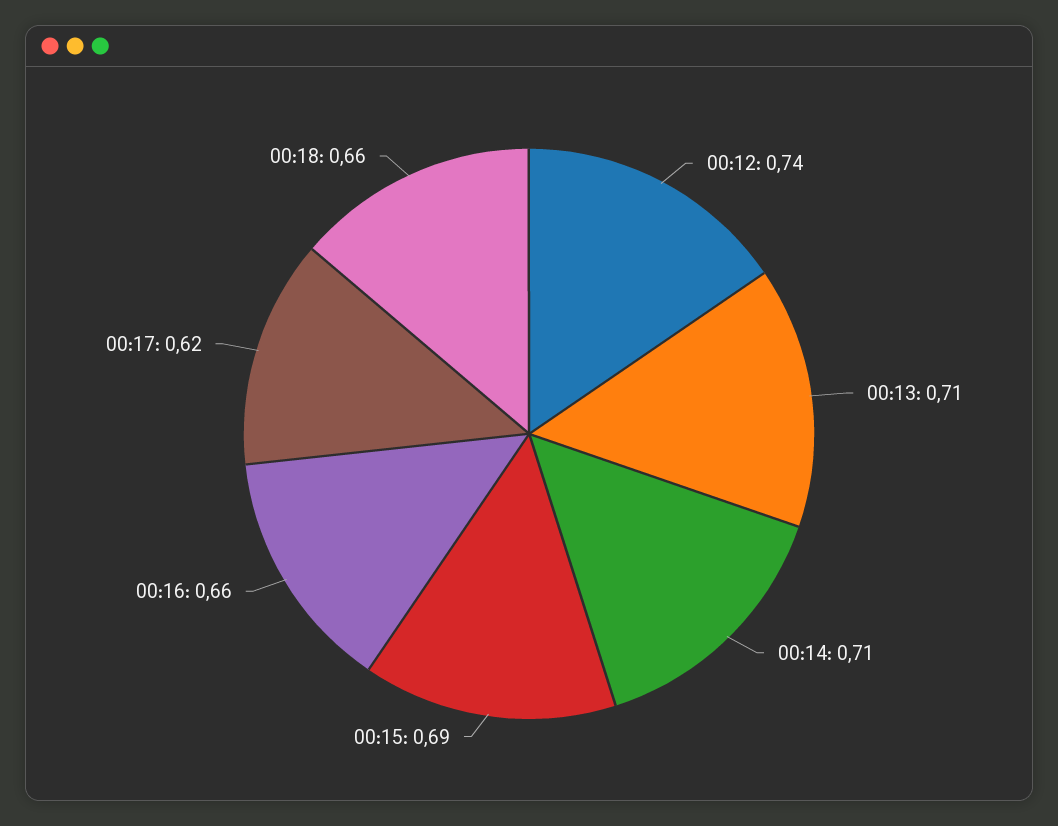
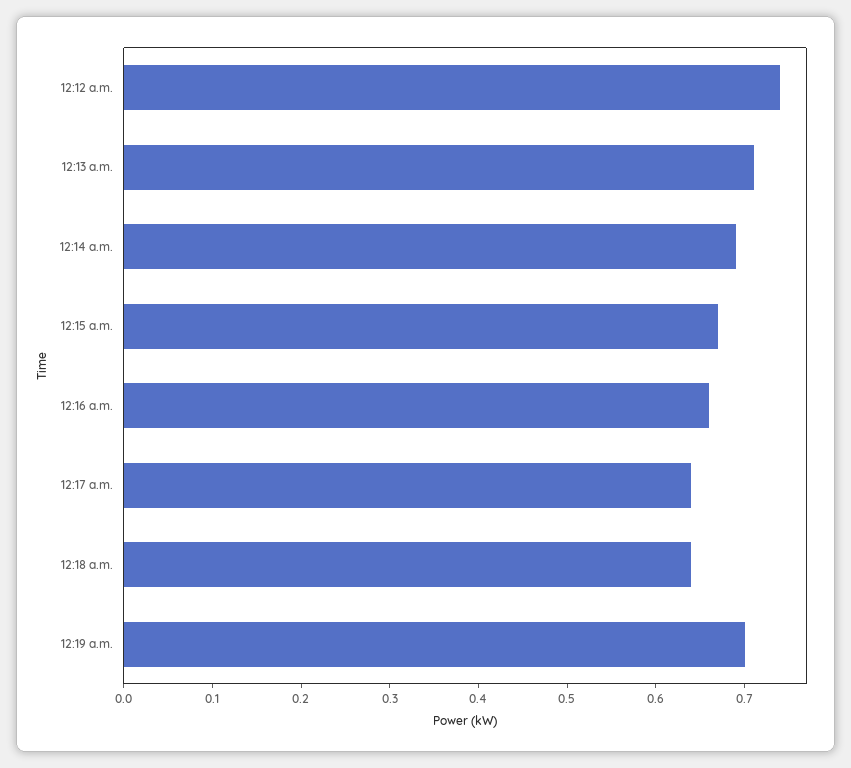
00:14: 0.71 -> 0.69
00:15: 0.69 -> 0.67
00:17: 0.62 -> 0.64
00:18: 0.66 -> 0.64
12:19 a.m.: none -> 0.7

